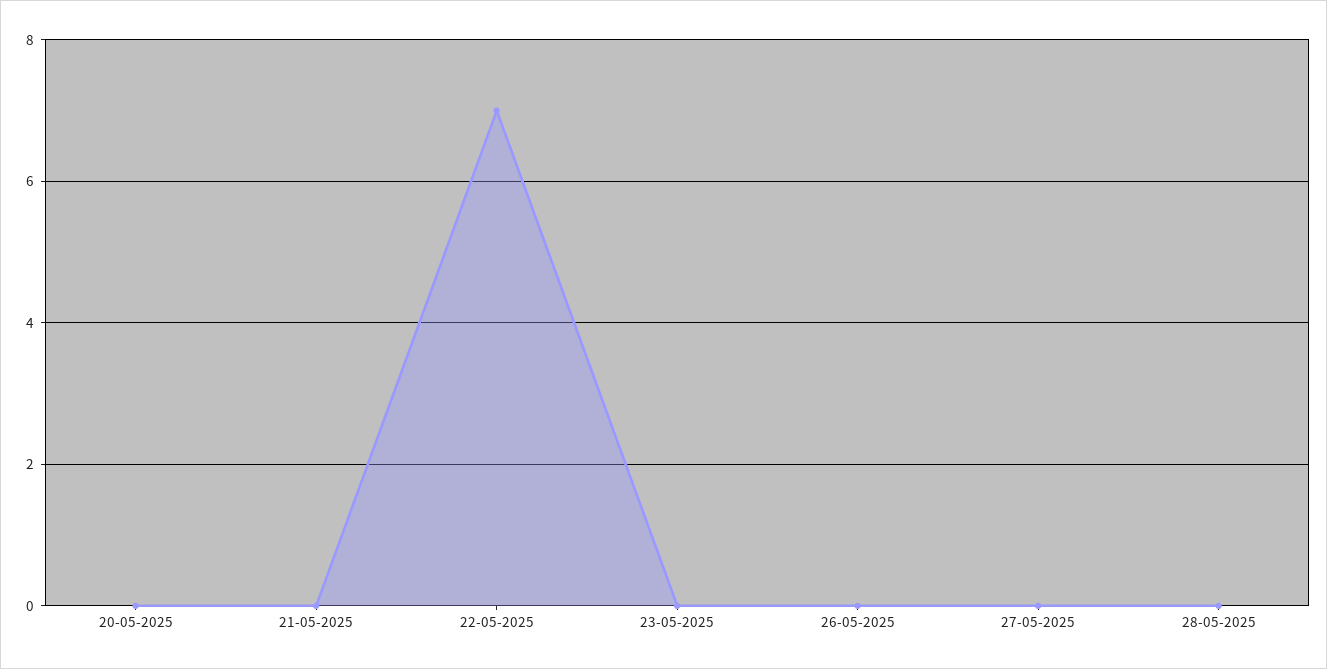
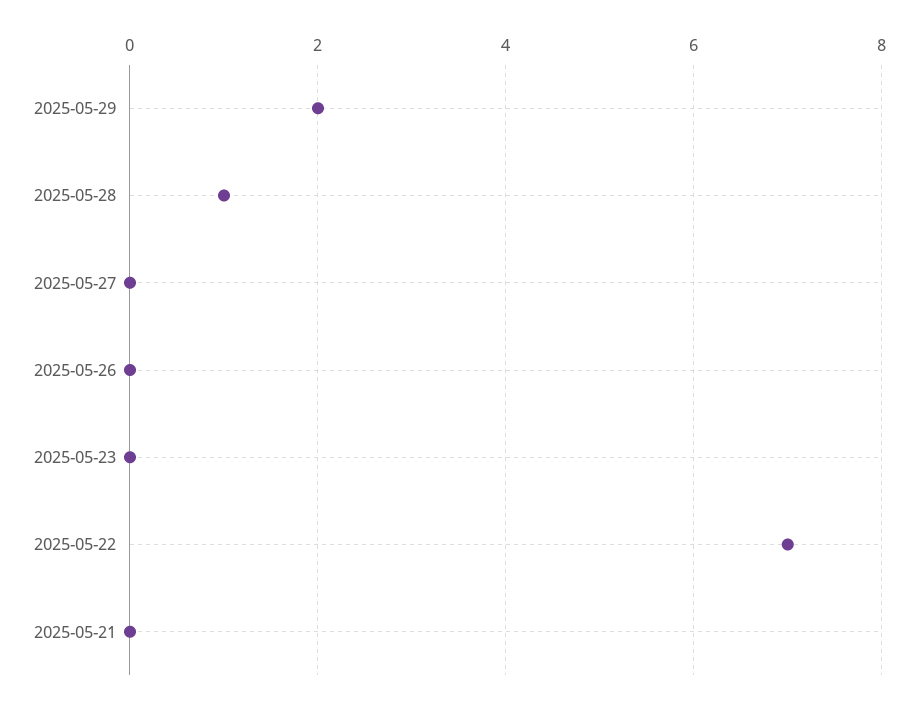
20-05-2025: 0 -> none
28-05-2025: 0 -> 1
2025-05-29: none -> 2

